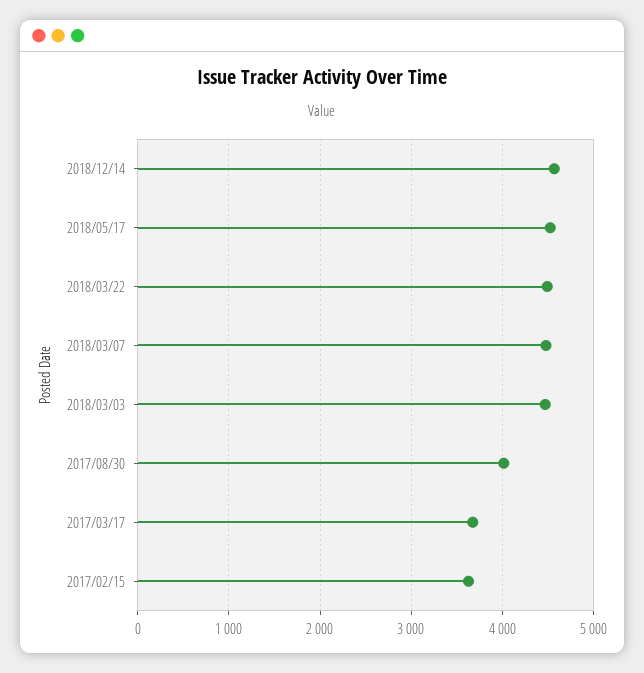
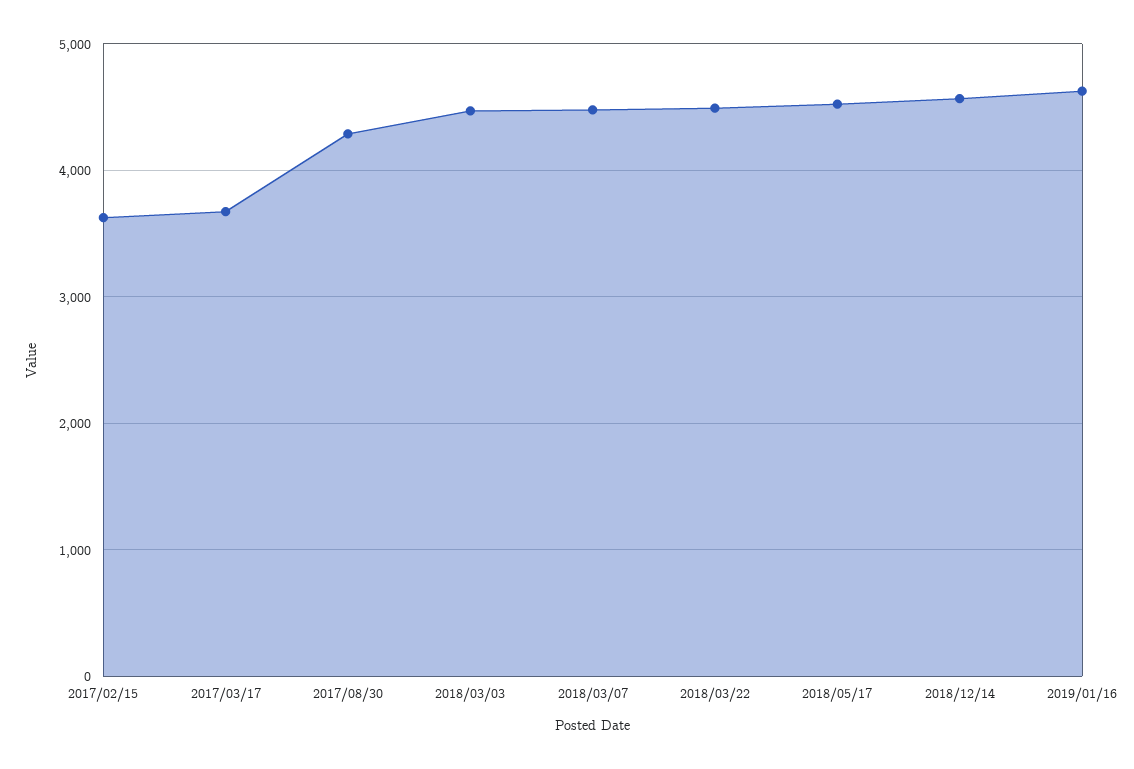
2017/08/30: 4000 -> 4300
2019/01/16: none -> 4600

